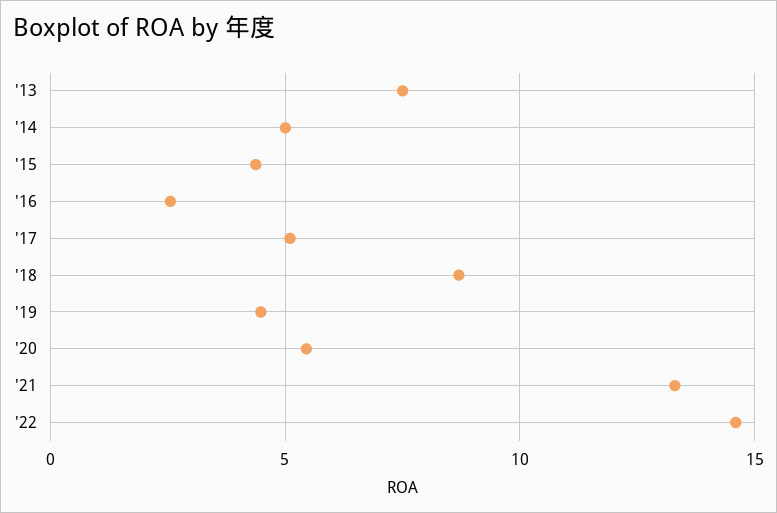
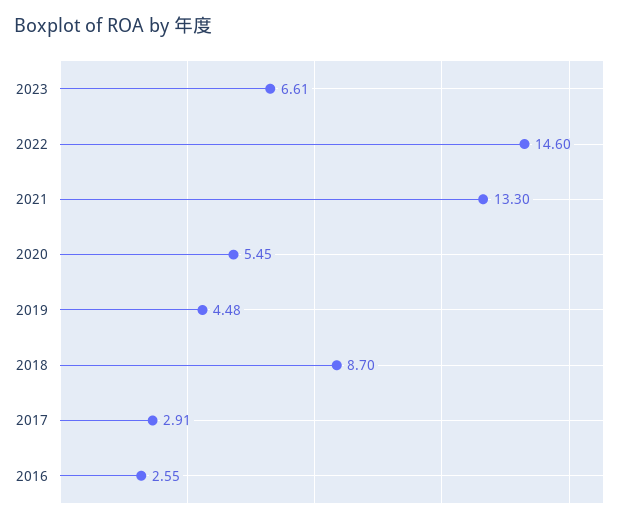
'13: 7.5 -> none
'14: 5 -> none
'15: 4.5 -> none
'17: 5 -> 2.91
2023: none -> 6.61

